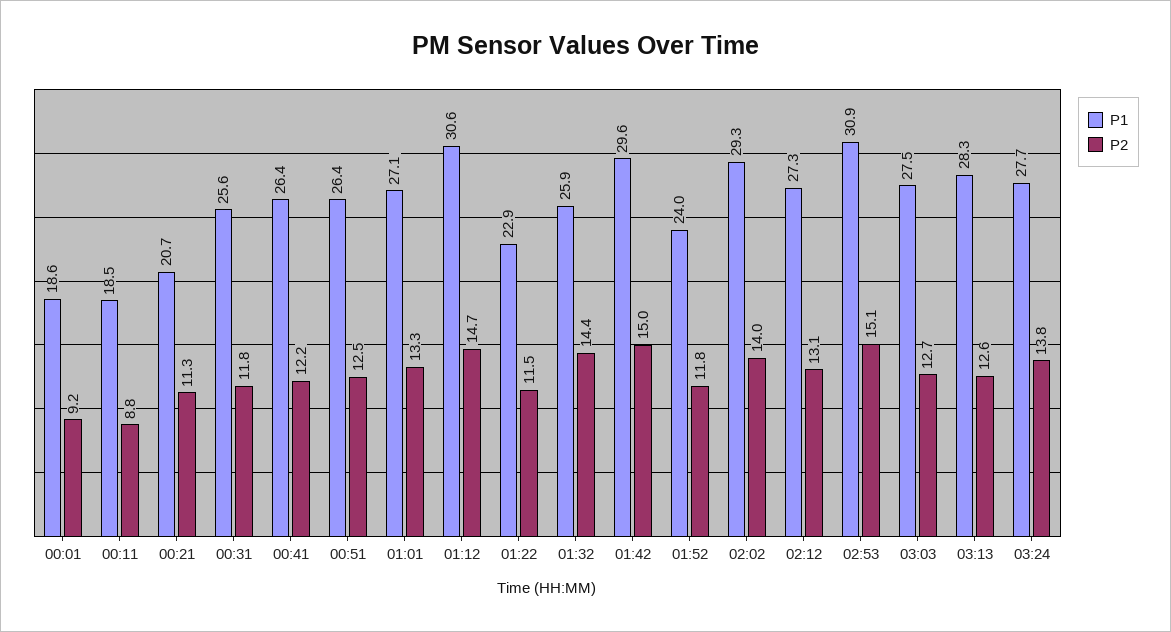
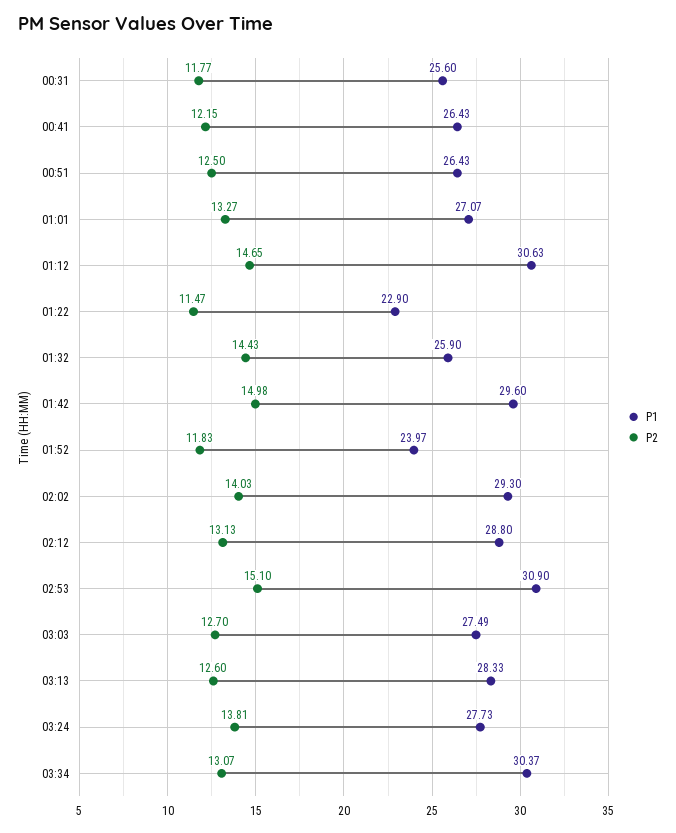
P1, 00:01: 18.6 -> none
P2, 00:01: 9.2 -> none
P1, 00:11: 18.5 -> none
P2, 00:11: 8.8 -> none
P1, 00:21: 20.7 -> none
P2, 00:21: 11.3 -> none
P1, 02:12: 27.3 -> 28.8
P1, 03:34: none -> 30.37
P2, 03:34: none -> 13.07

